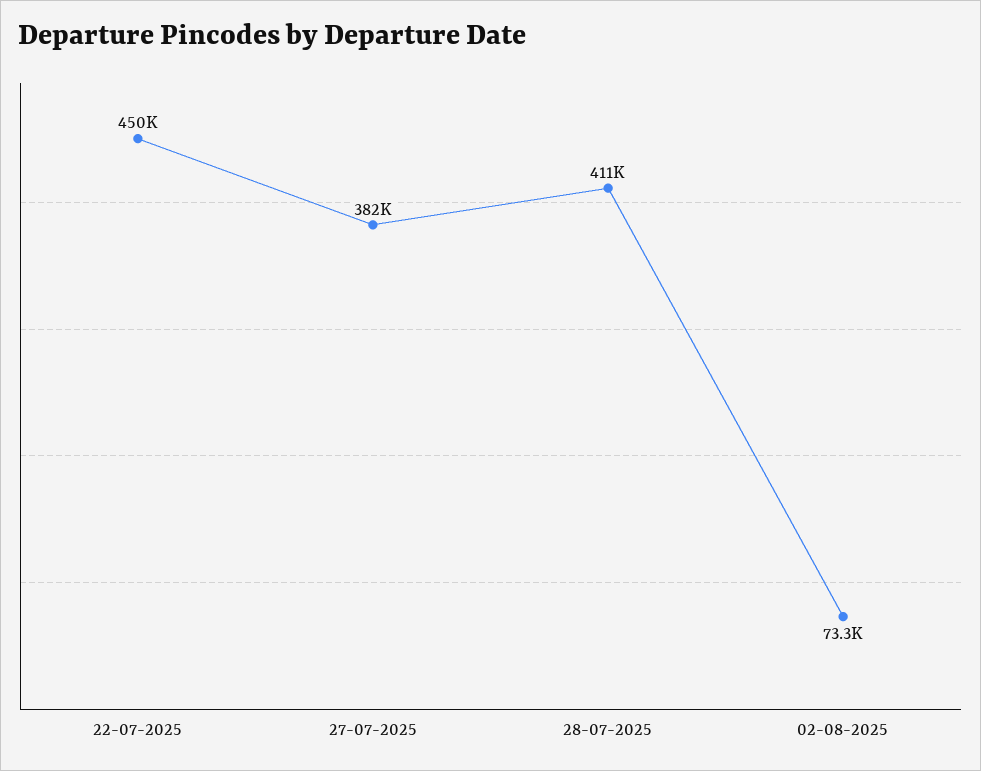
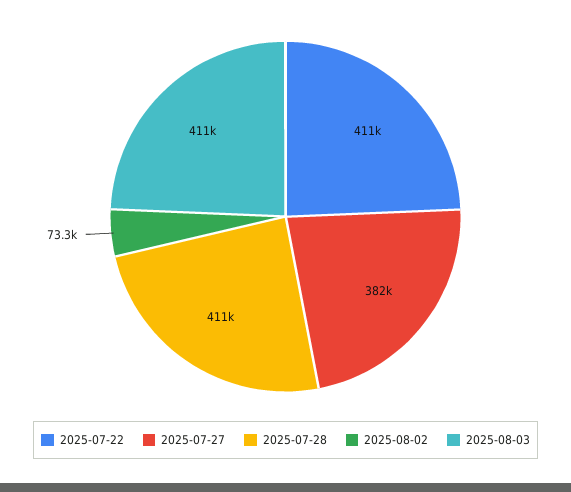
22-07-2025: 450000 -> 411000
2025-08-03: none -> 411000

